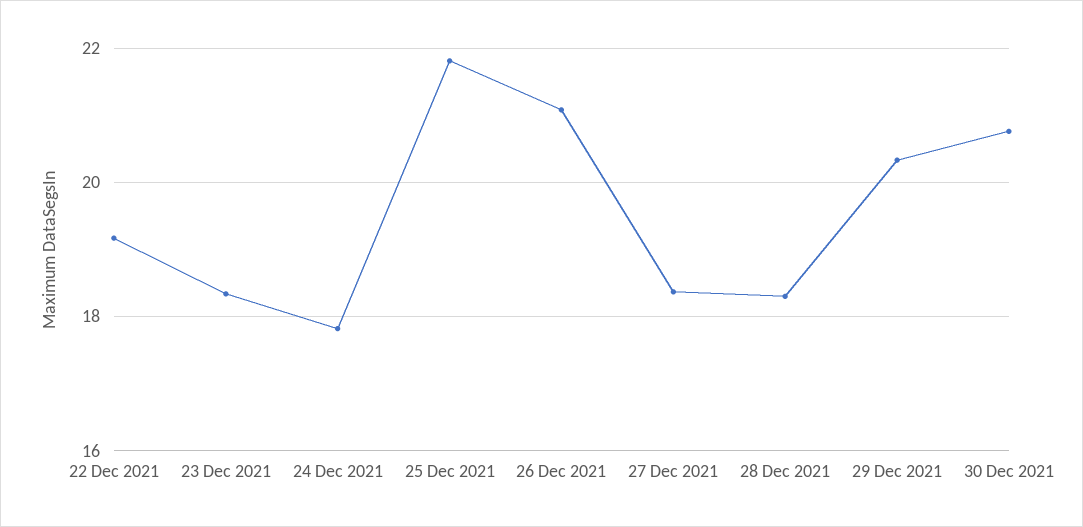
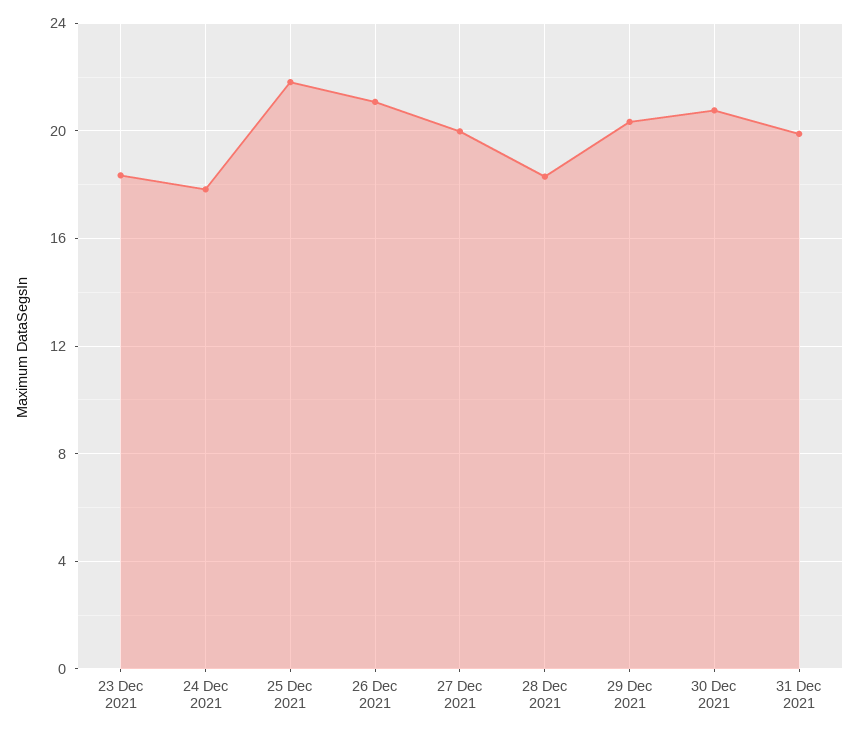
22 Dec 2021: 19.2 -> none
27 Dec 2021: 18.4 -> 20
31 Dec 2021: none -> 20

